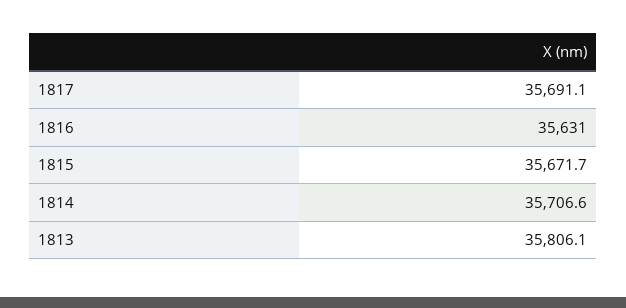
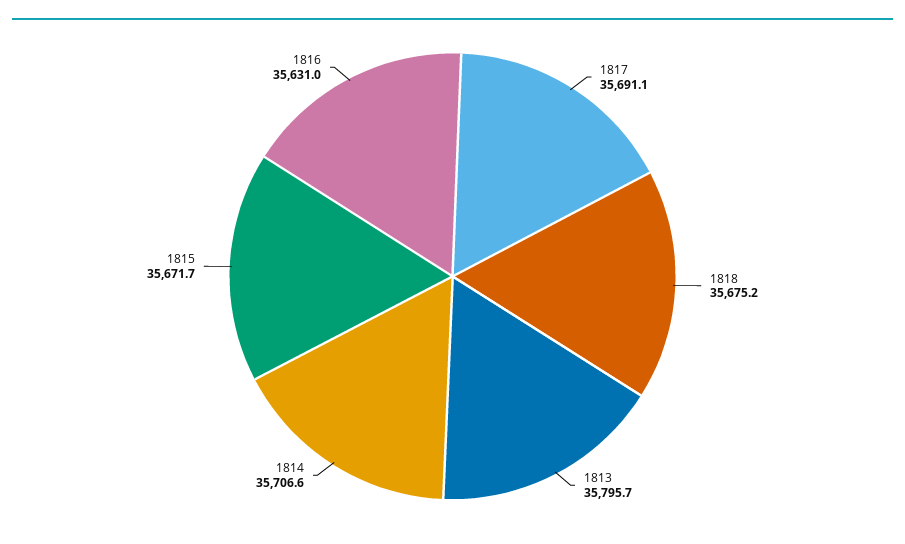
1813: 35806.1 -> 35795.7
1818: none -> 35675.2

